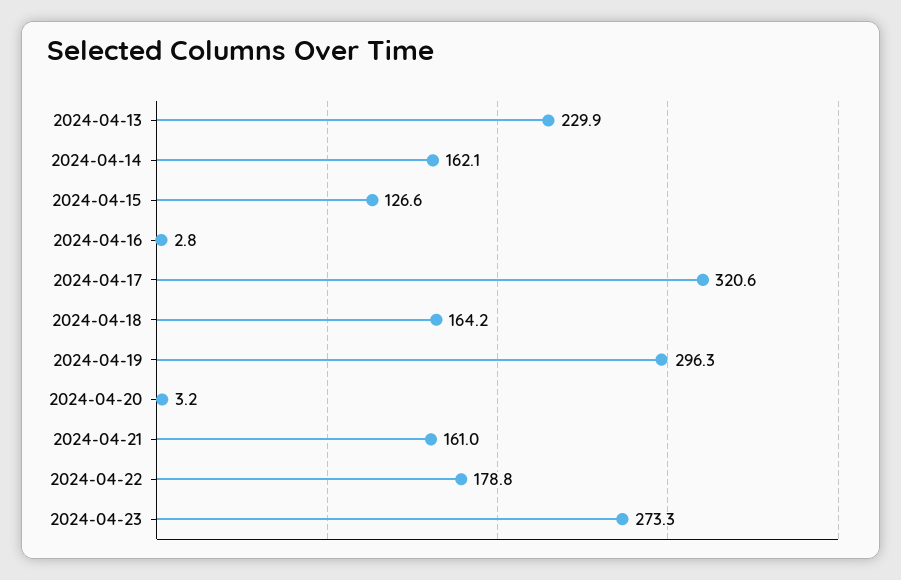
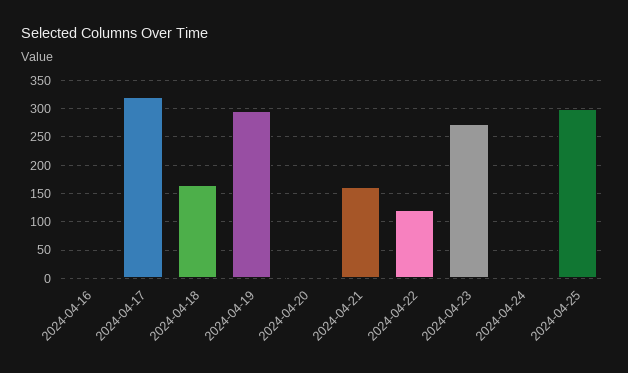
2024-04-13: 229.9 -> none
2024-04-14: 162.1 -> none
2024-04-15: 126.6 -> none
2024-04-22: 178.8 -> 125
2024-04-24: none -> 0
2024-04-25: none -> 300

